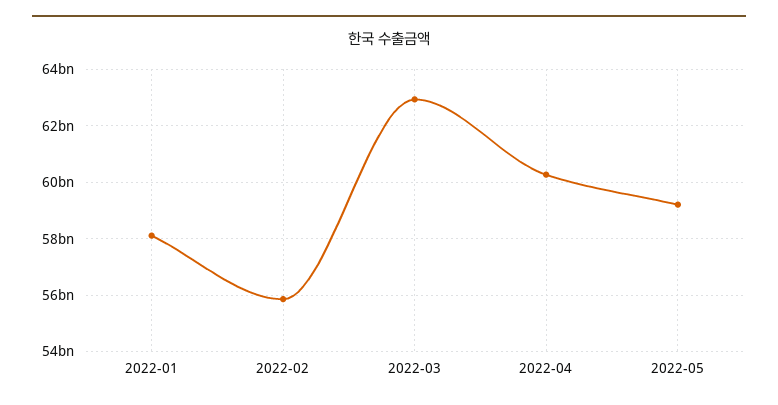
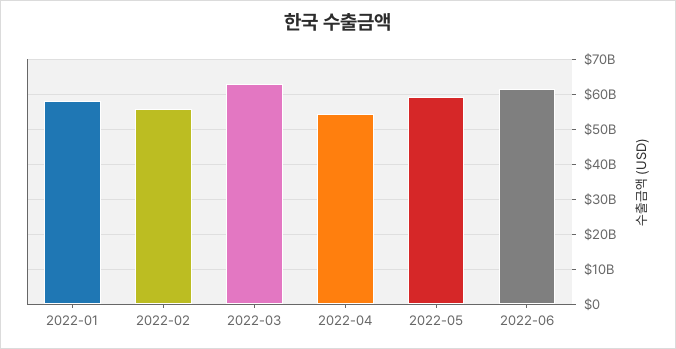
2022-04: 60250000000 -> 54000000000
2022-06: none -> 62000000000

